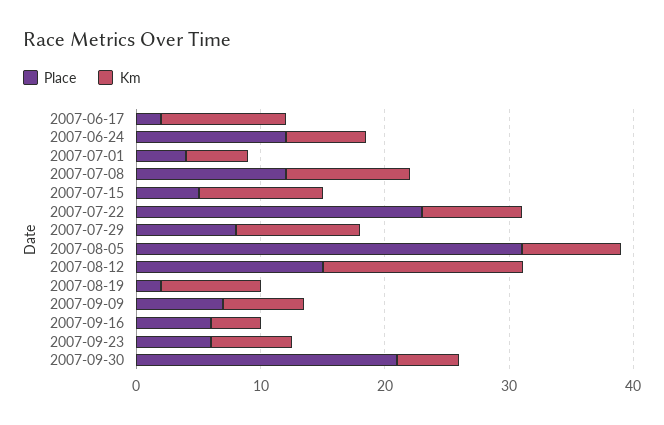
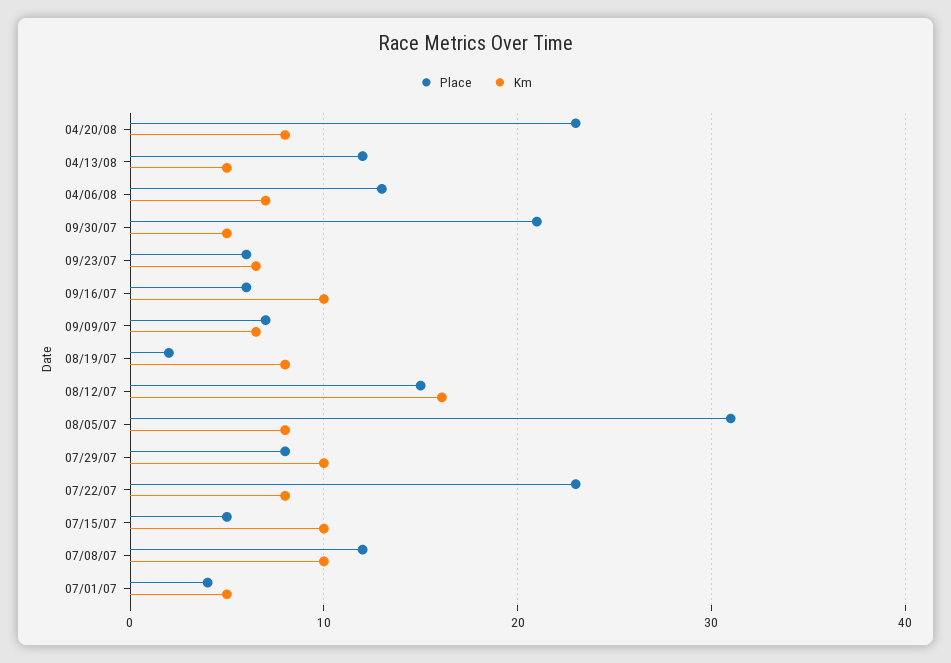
Place, 2007-06-17: 2 -> none
Km, 2007-06-17: 10 -> none
Place, 2007-06-24: 12 -> none
Km, 2007-06-24: 6 -> none
Km, 2007-09-16: 4 -> 10
Place, 04/20/08: none -> 23
Km, 04/20/08: none -> 8
Place, 04/13/08: none -> 12
Km, 04/13/08: none -> 5
Place, 04/06/08: none -> 13
Km, 04/06/08: none -> 7

